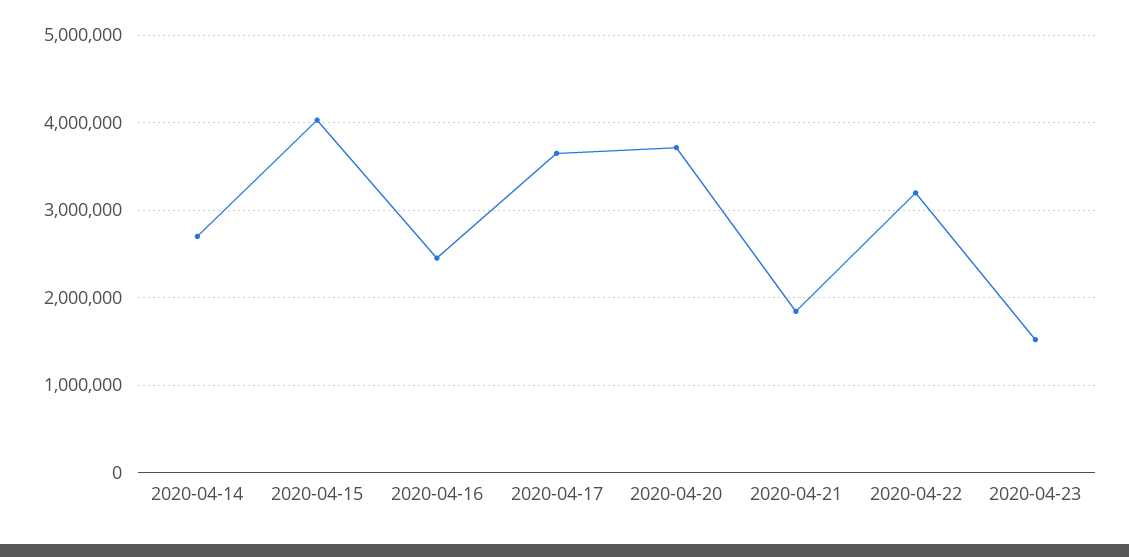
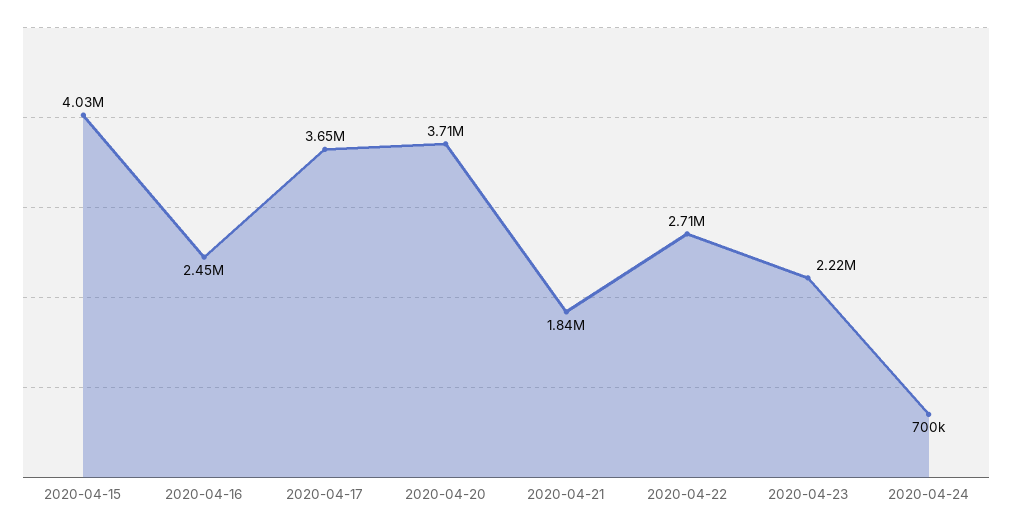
2020-04-14: 2700000 -> none
2020-04-22: 3200000 -> 2710000
2020-04-23: 1500000 -> 2220000
2020-04-24: none -> 700000

